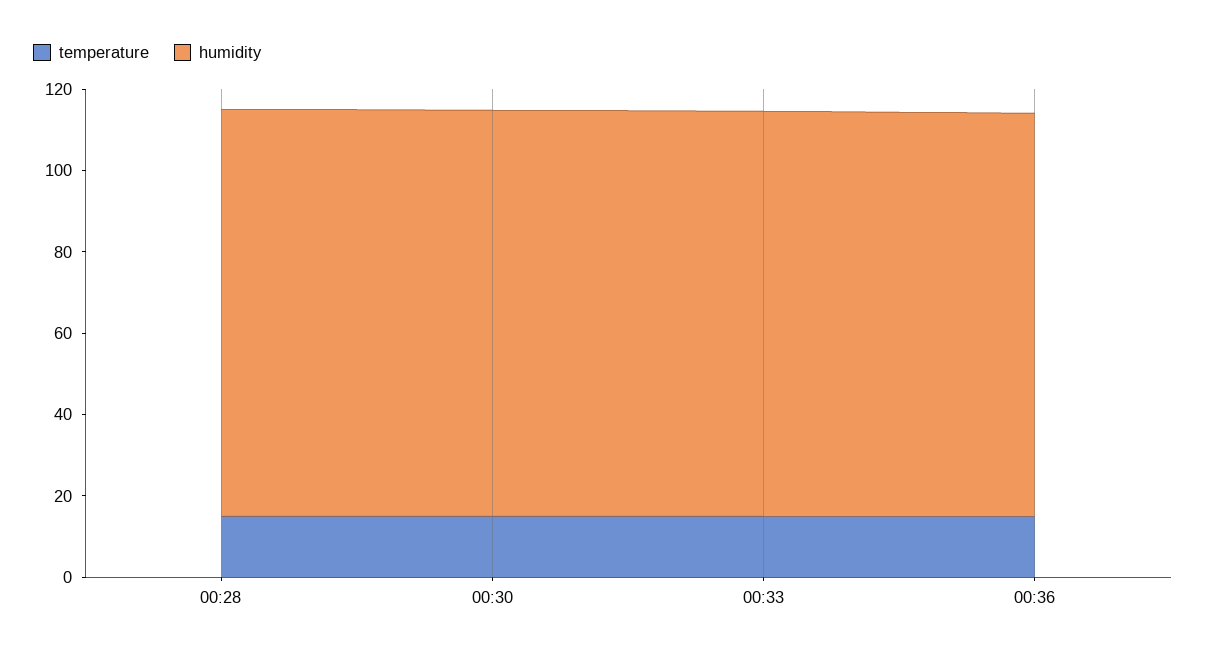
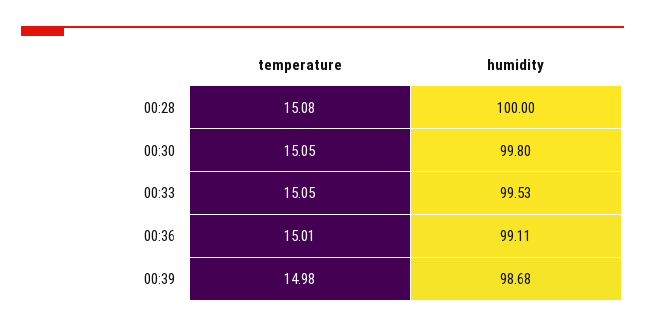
temperature, 00:39: none -> 14.98
humidity, 00:39: none -> 98.68

